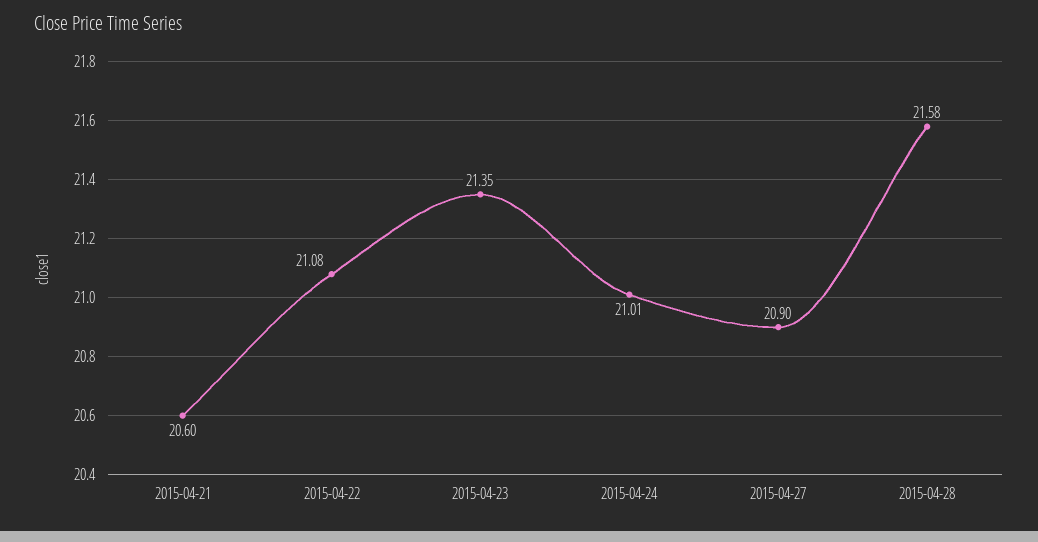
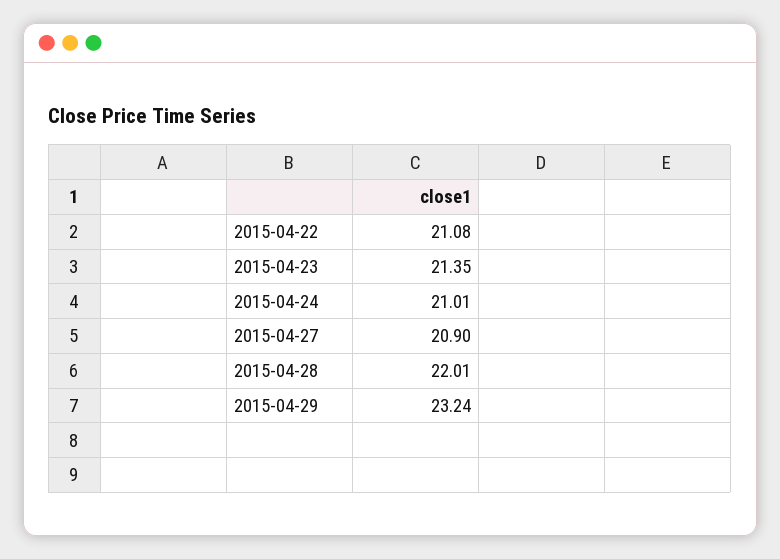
2015-04-21: 20.6 -> none
2015-04-28: 21.58 -> 22.01
2015-04-29: none -> 23.24

